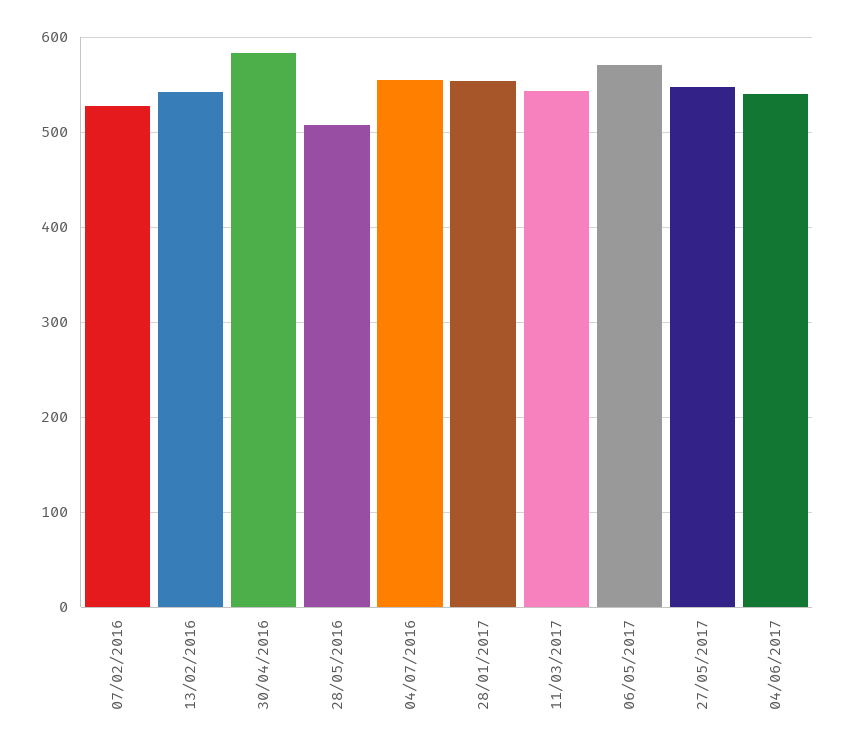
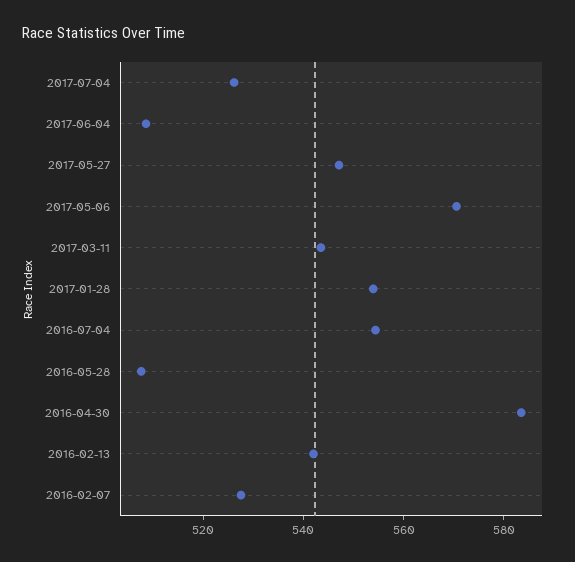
04/06/2017: 540 -> 510
2017-07-04: none -> 525

